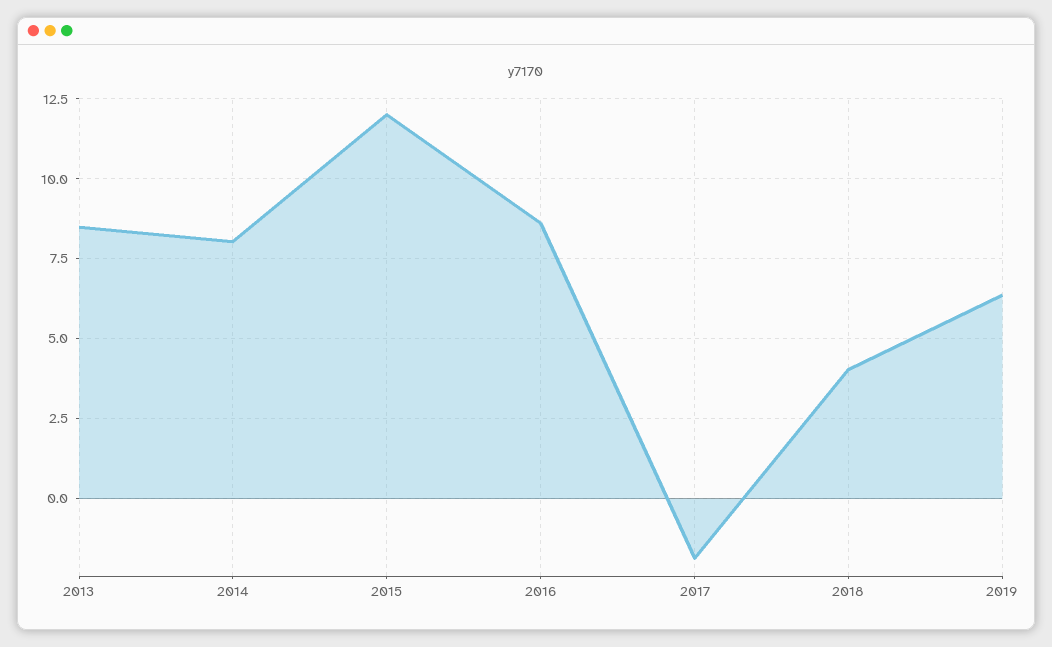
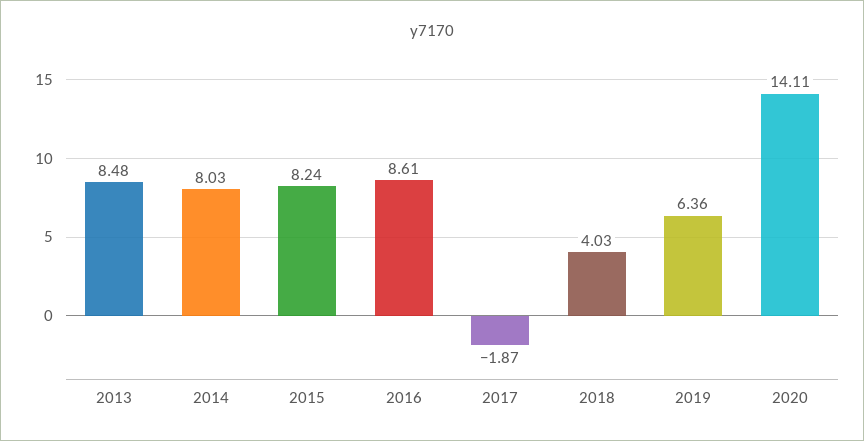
2015: 12 -> 8.24
2020: none -> 14.11

